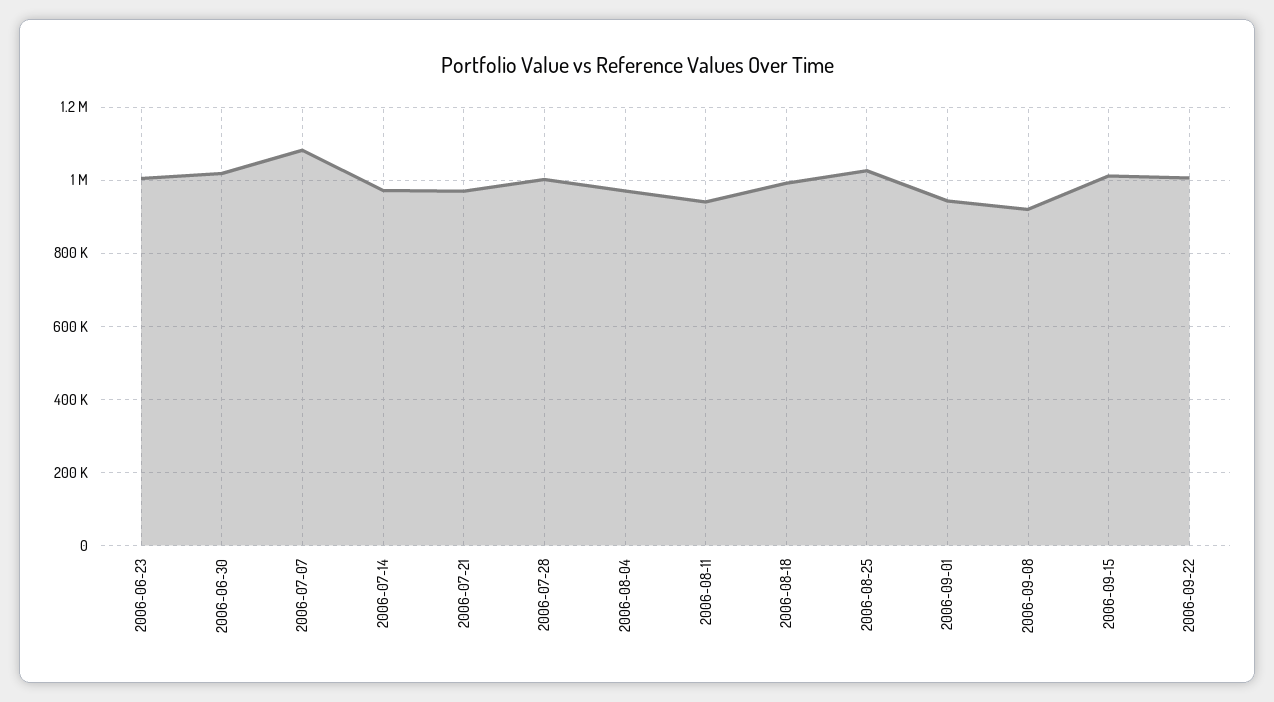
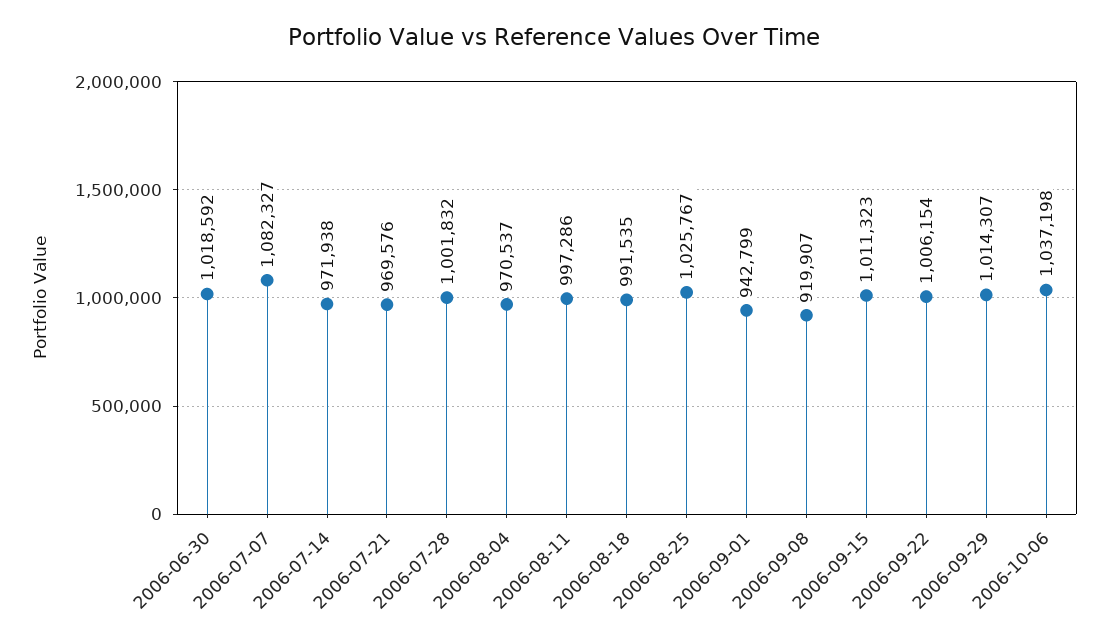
2006-06-23: 1000000 -> none
2006-08-11: 940000 -> 997286
2006-09-29: none -> 1014307
2006-10-06: none -> 1037198

